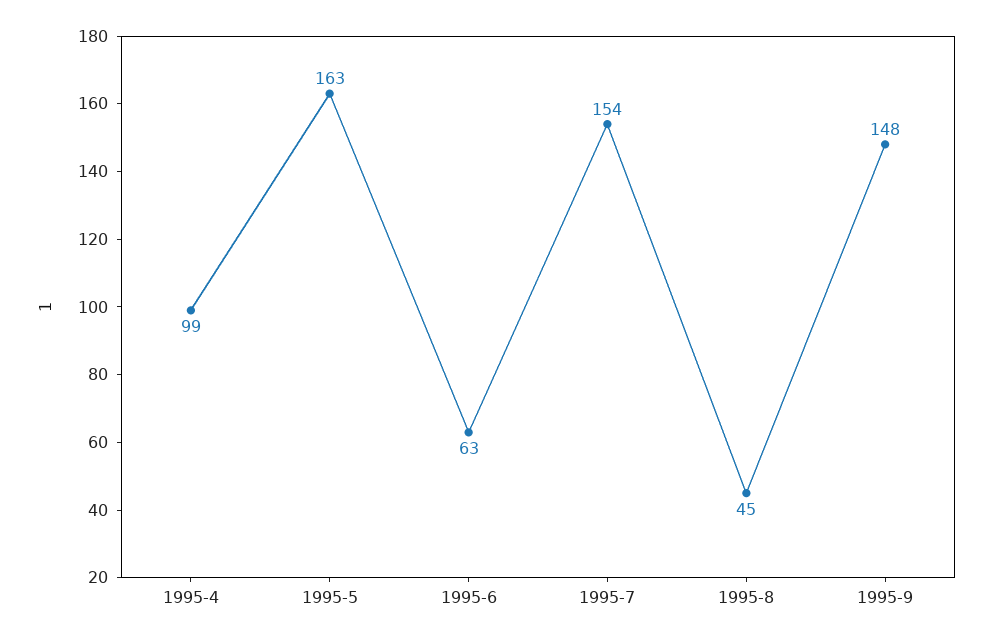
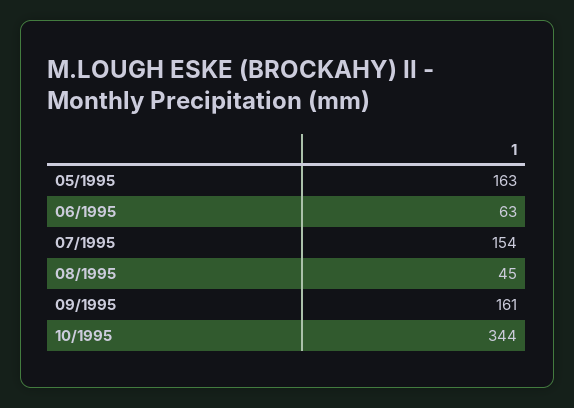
1995-4: 99 -> none
1995-9: 148 -> 161
10/1995: none -> 344

